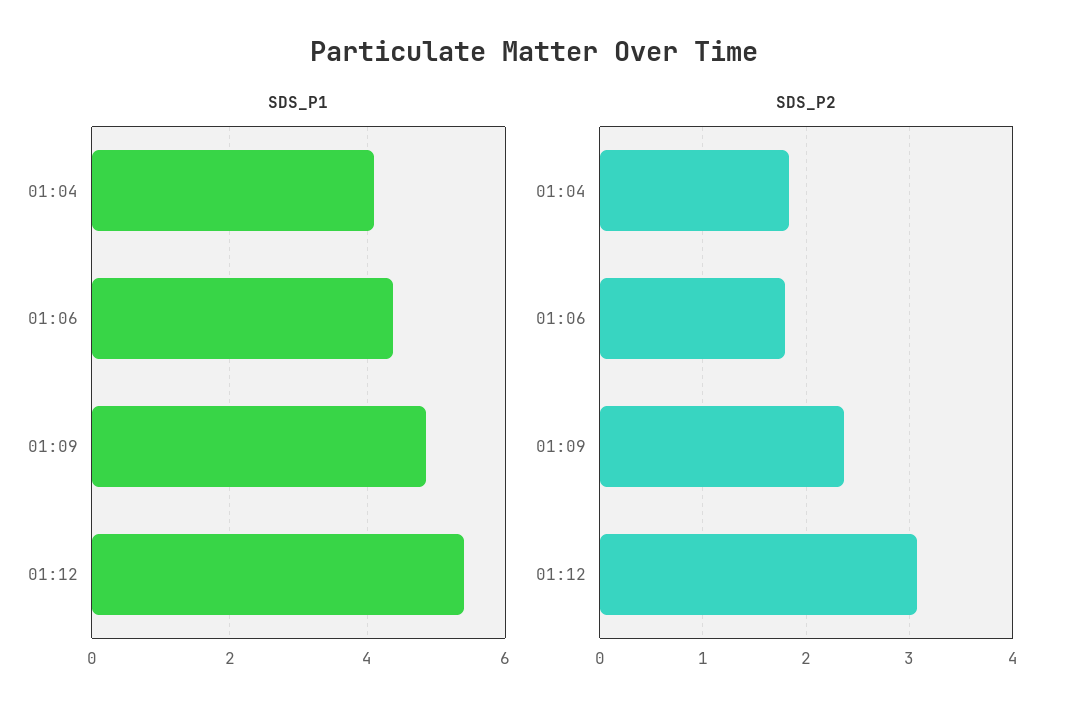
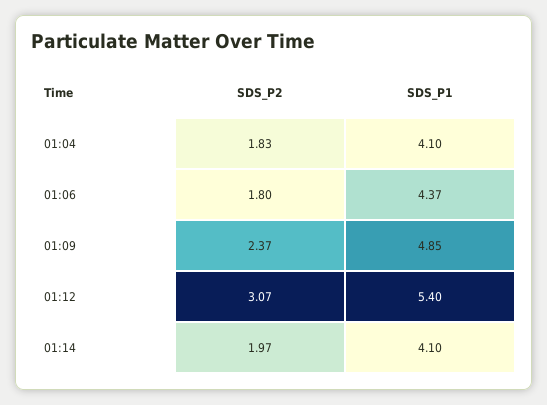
SDS_P2, 01:14: none -> 1.97
SDS_P1, 01:14: none -> 4.1

